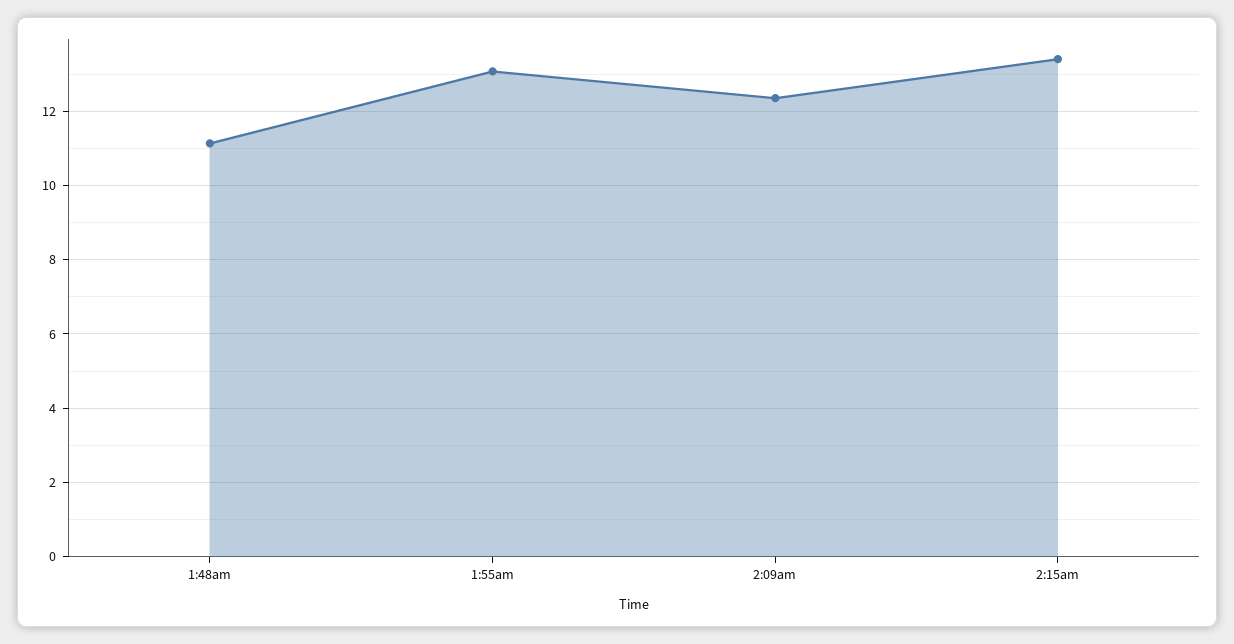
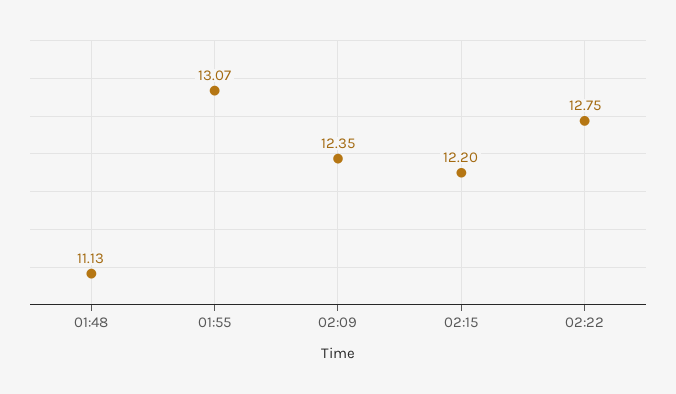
2:15am: 13.4 -> 12.2
02:22: none -> 12.75

